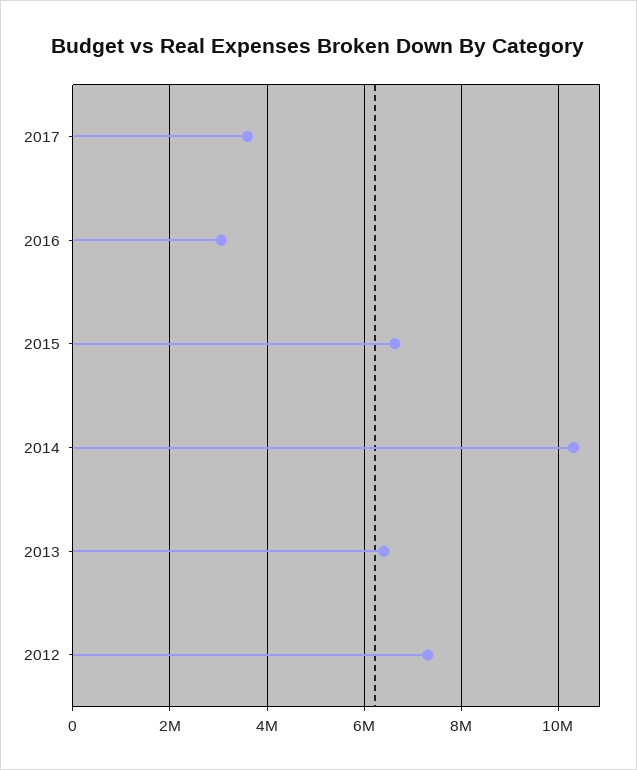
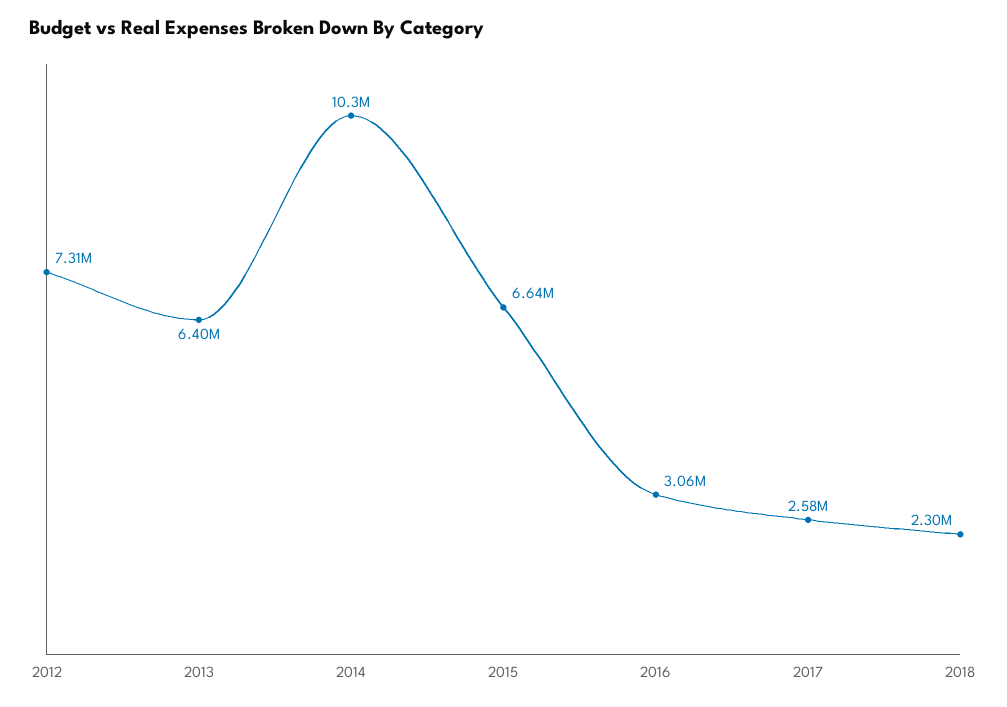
2017: 3600000 -> 2580000
2018: none -> 2300000

